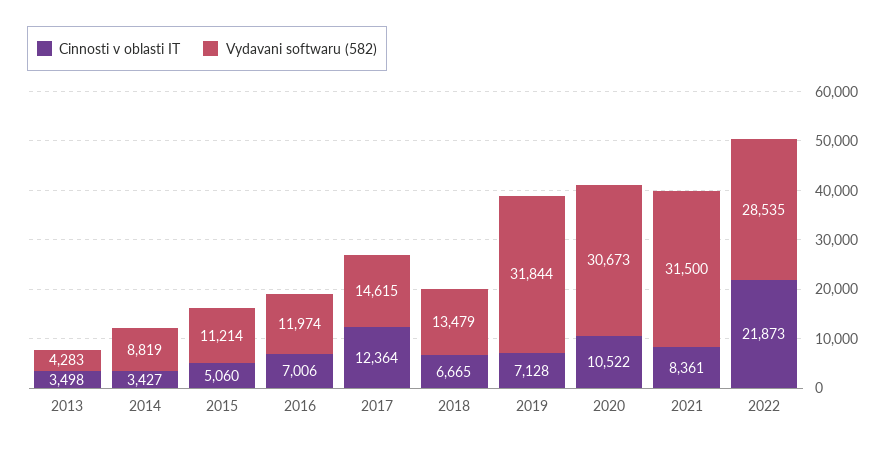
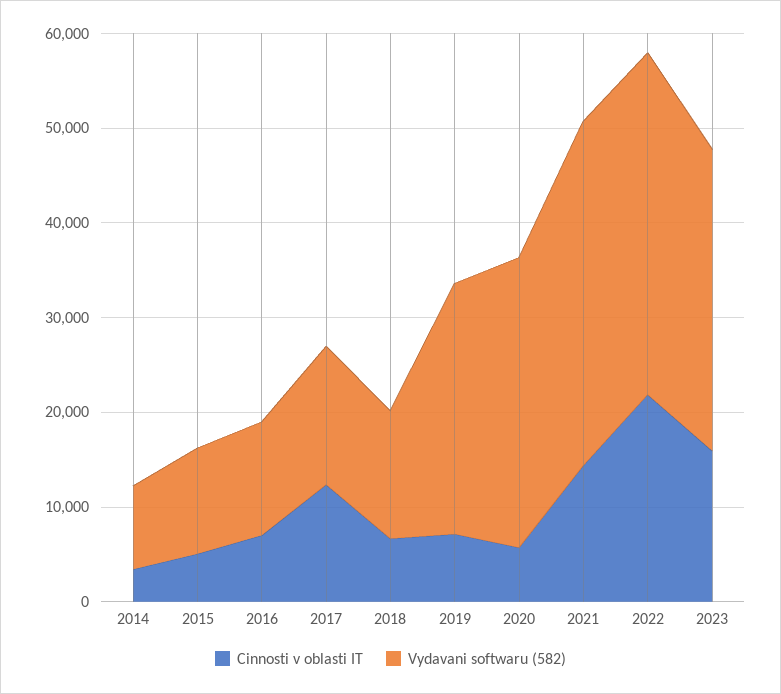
Cinnosti v oblasti IT, 2013: 3498 -> none
Vydavani softwaru (582), 2013: 4283 -> none
Vydavani softwaru (582), 2019: 31844 -> 26000
Cinnosti v oblasti IT, 2020: 10522 -> 6000
Cinnosti v oblasti IT, 2021: 8361 -> 14000
Vydavani softwaru (582), 2021: 31500 -> 36000
Vydavani softwaru (582), 2022: 28535 -> 36000
Cinnosti v oblasti IT, 2023: none -> 16000
Vydavani softwaru (582), 2023: none -> 32000

